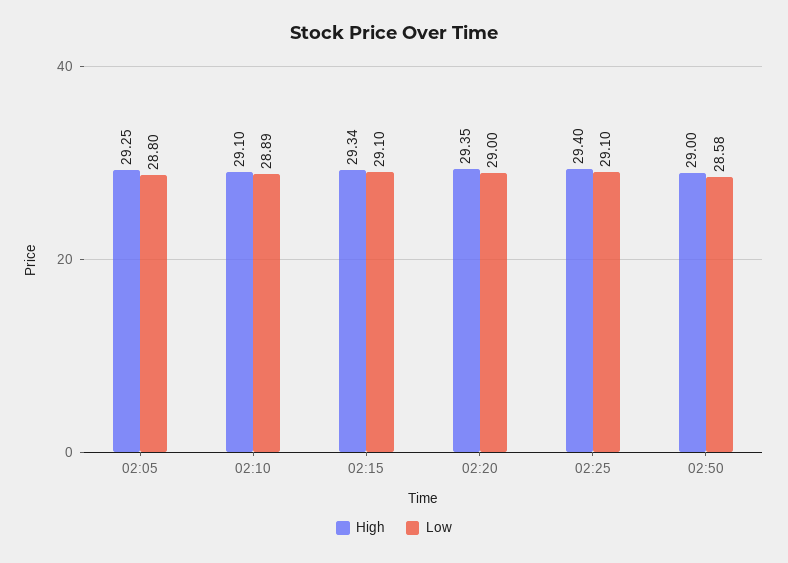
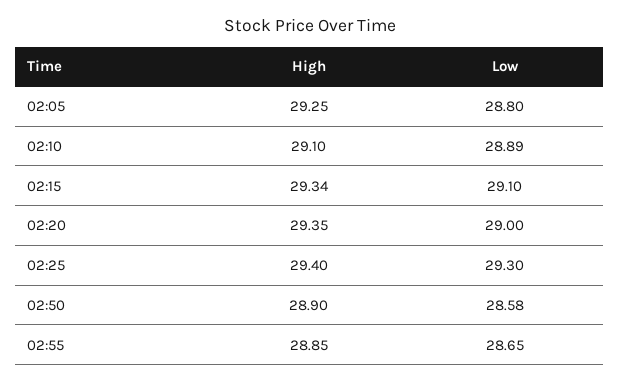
Low, 02:25: 29.1 -> 29.3
High, 02:50: 29 -> 28.9
High, 02:55: none -> 28.85
Low, 02:55: none -> 28.65

